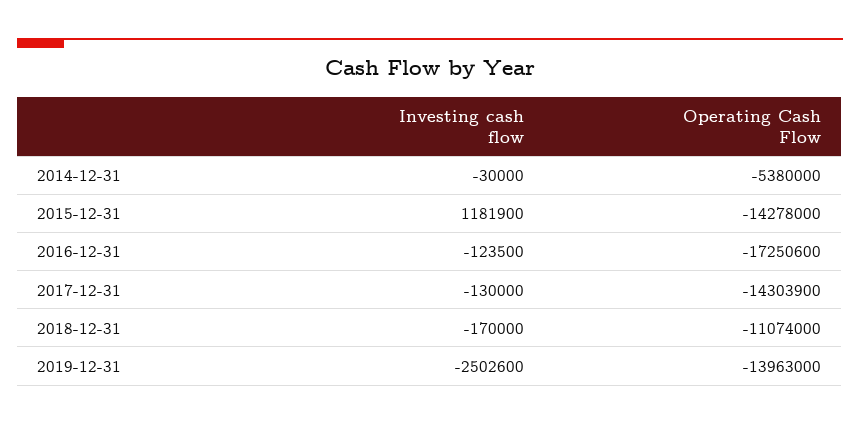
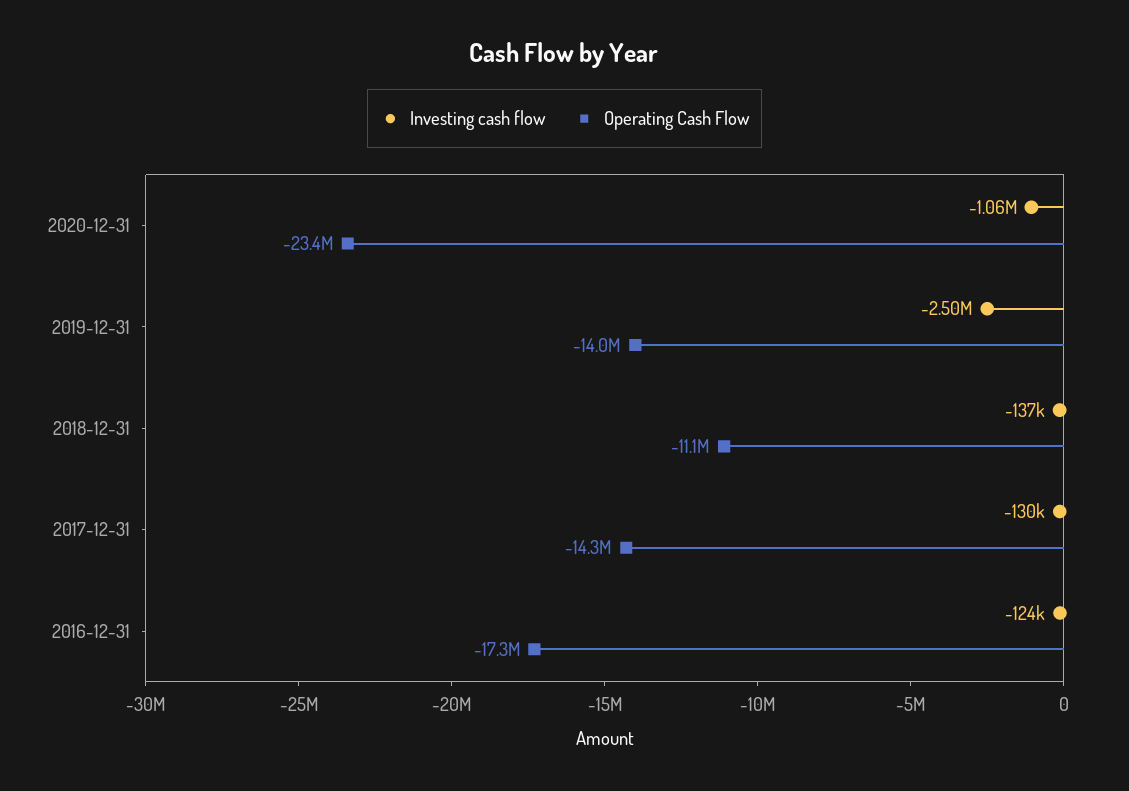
Investing cash flow, 2014-12-31: -30000 -> none
Operating Cash Flow, 2014-12-31: -5380000 -> none
Investing cash flow, 2015-12-31: 1181900 -> none
Operating Cash Flow, 2015-12-31: -14278000 -> none
Investing cash flow, 2018-12-31: -170000 -> -137000
Investing cash flow, 2020-12-31: none -> -1060000
Operating Cash Flow, 2020-12-31: none -> -23400000

